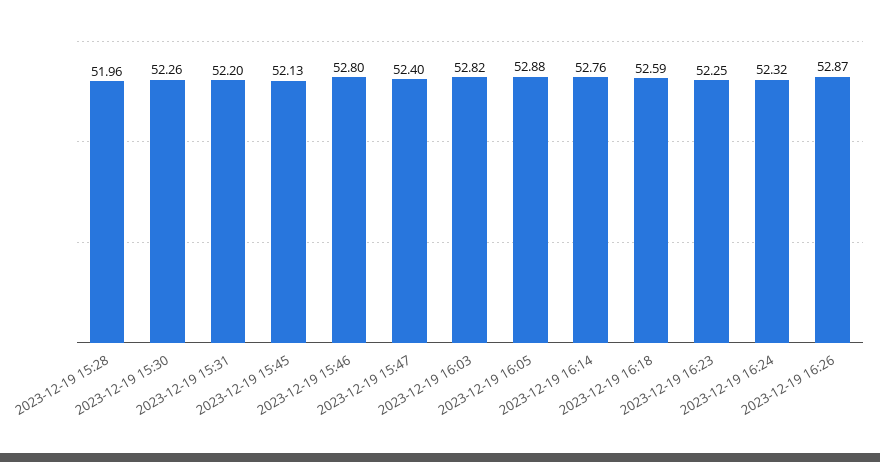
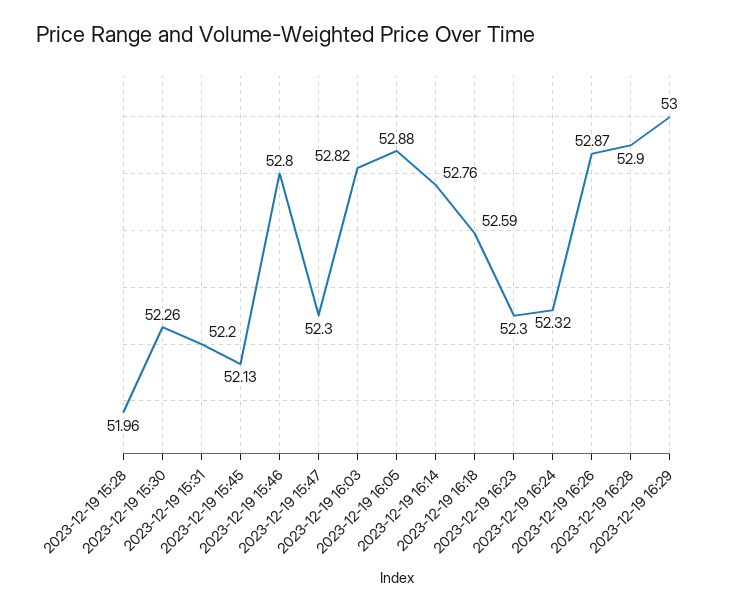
2023-12-19 15:47: 52.4 -> 52.3
2023-12-19 16:23: 52.25 -> 52.3
2023-12-19 16:28: none -> 52.9
2023-12-19 16:29: none -> 53

